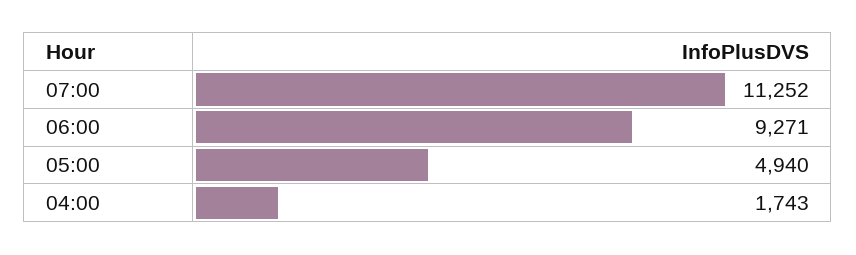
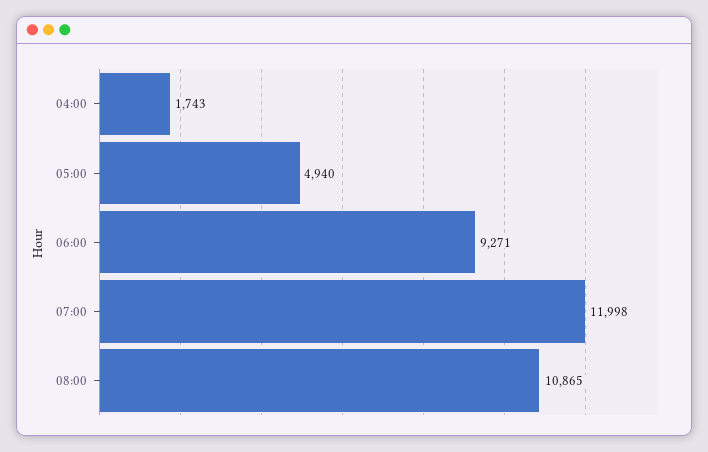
07:00: 11252 -> 11998
08:00: none -> 10865

